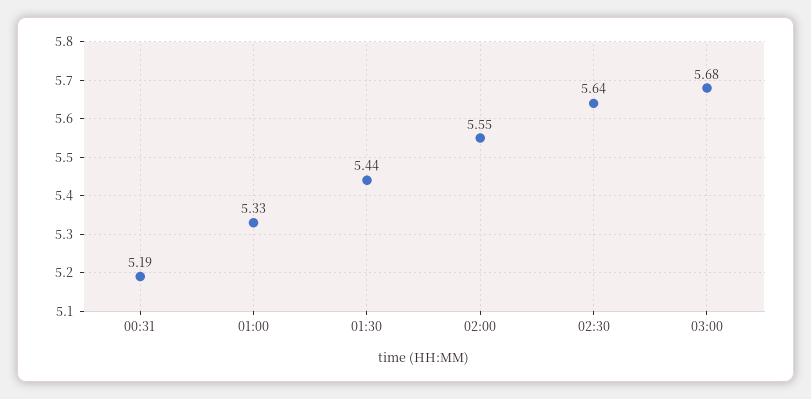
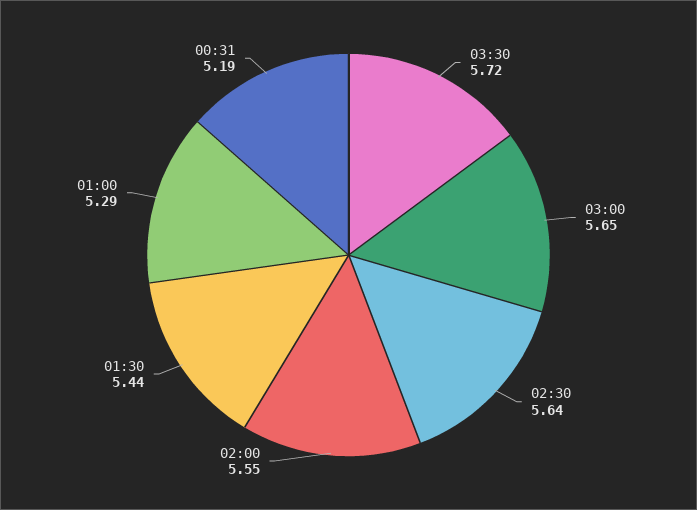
01:00: 5.33 -> 5.29
03:00: 5.68 -> 5.65
03:30: none -> 5.72

